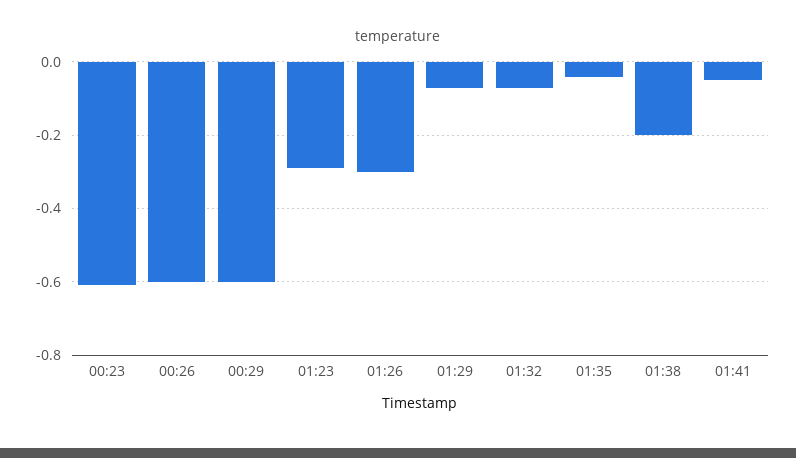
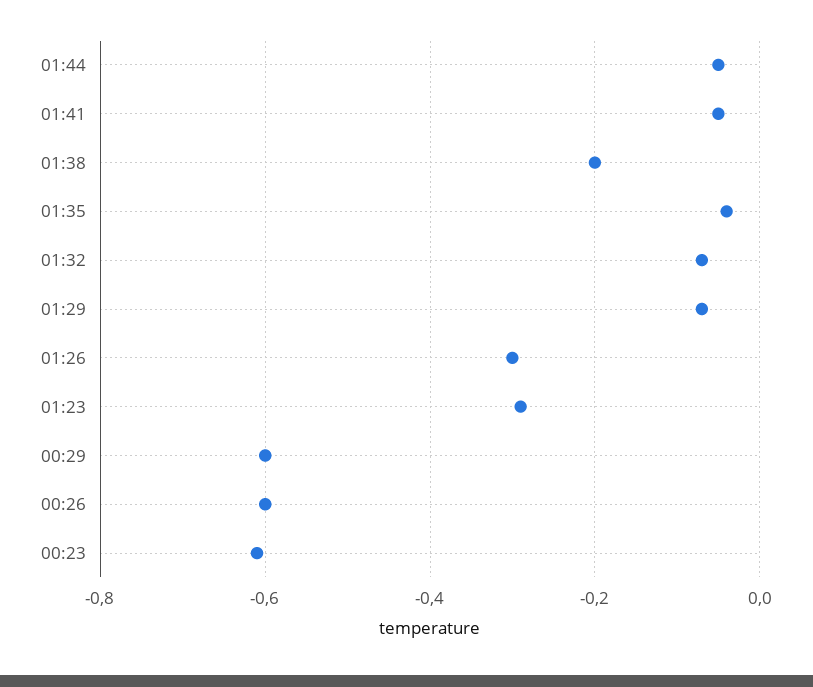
01:44: none -> -0.05

